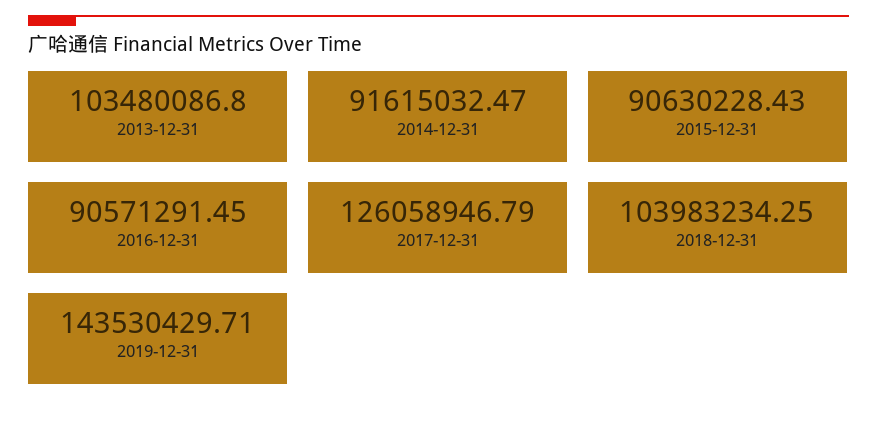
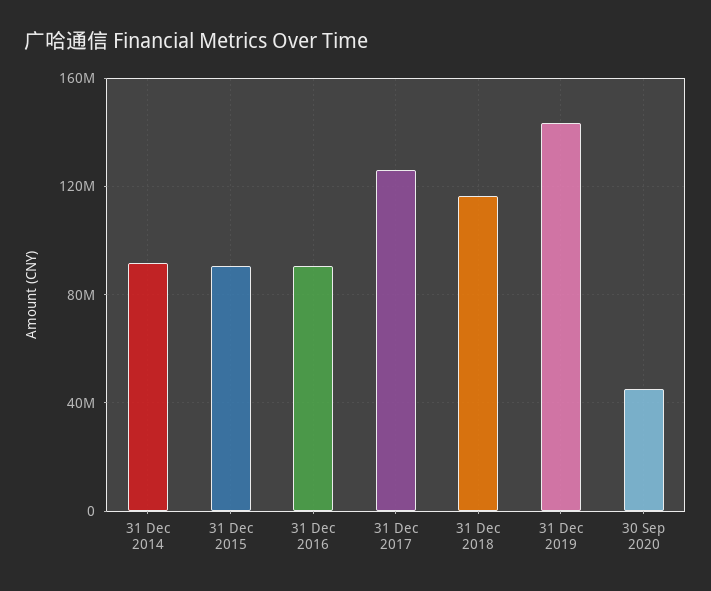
2013-12-31: 103480086.8 -> none
2018-12-31: 103983234.25 -> 115000000
30 Sep 2020: none -> 45000000

